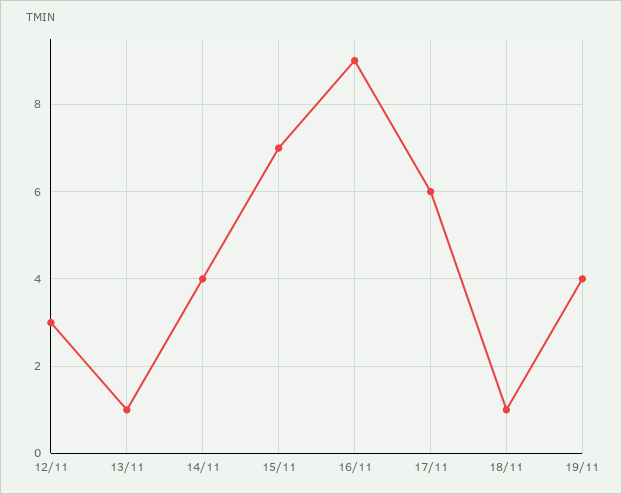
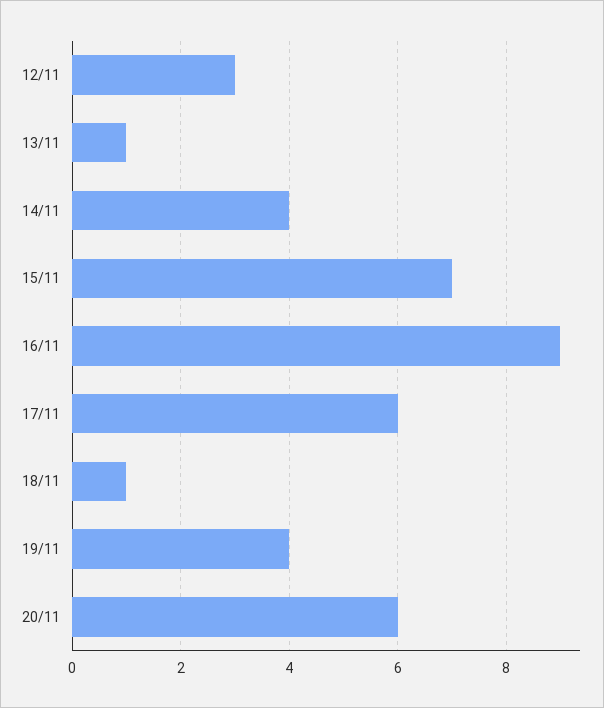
20/11: none -> 6

